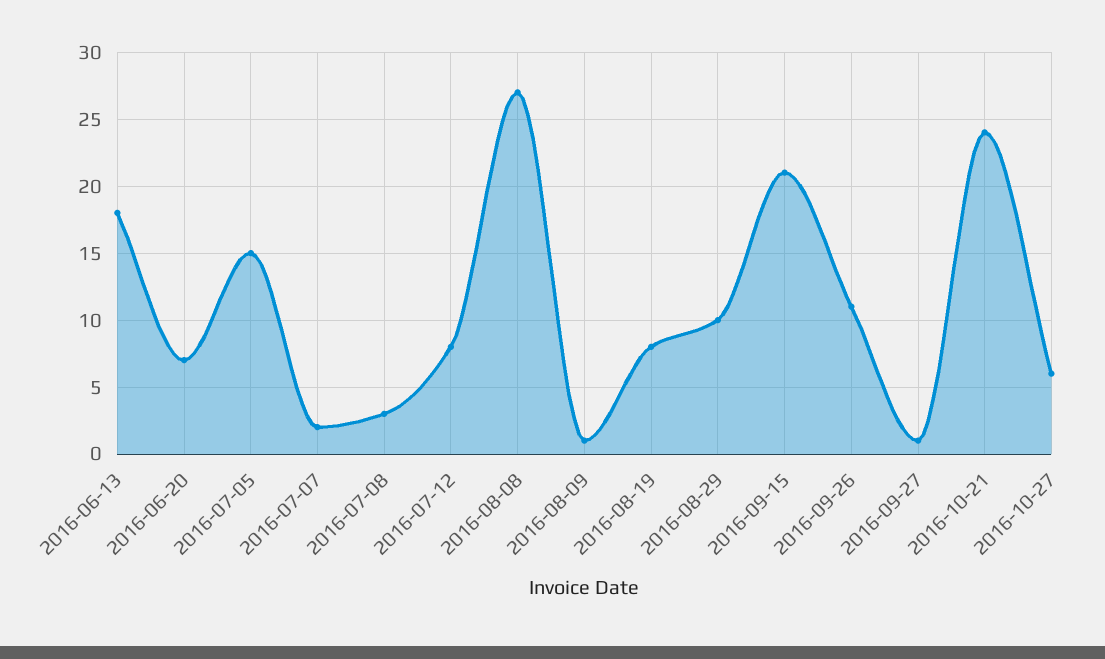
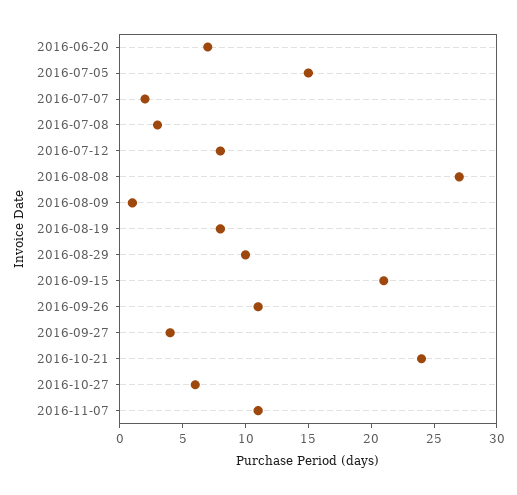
2016-06-13: 18 -> none
2016-09-27: 1 -> 4
2016-11-07: none -> 11

